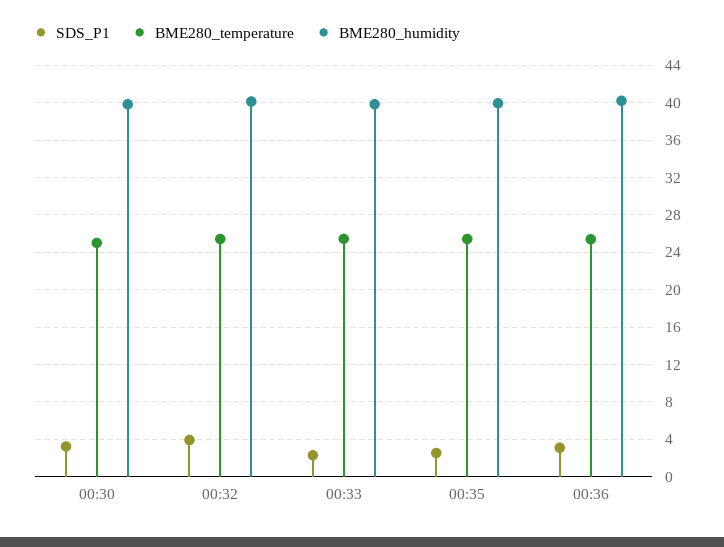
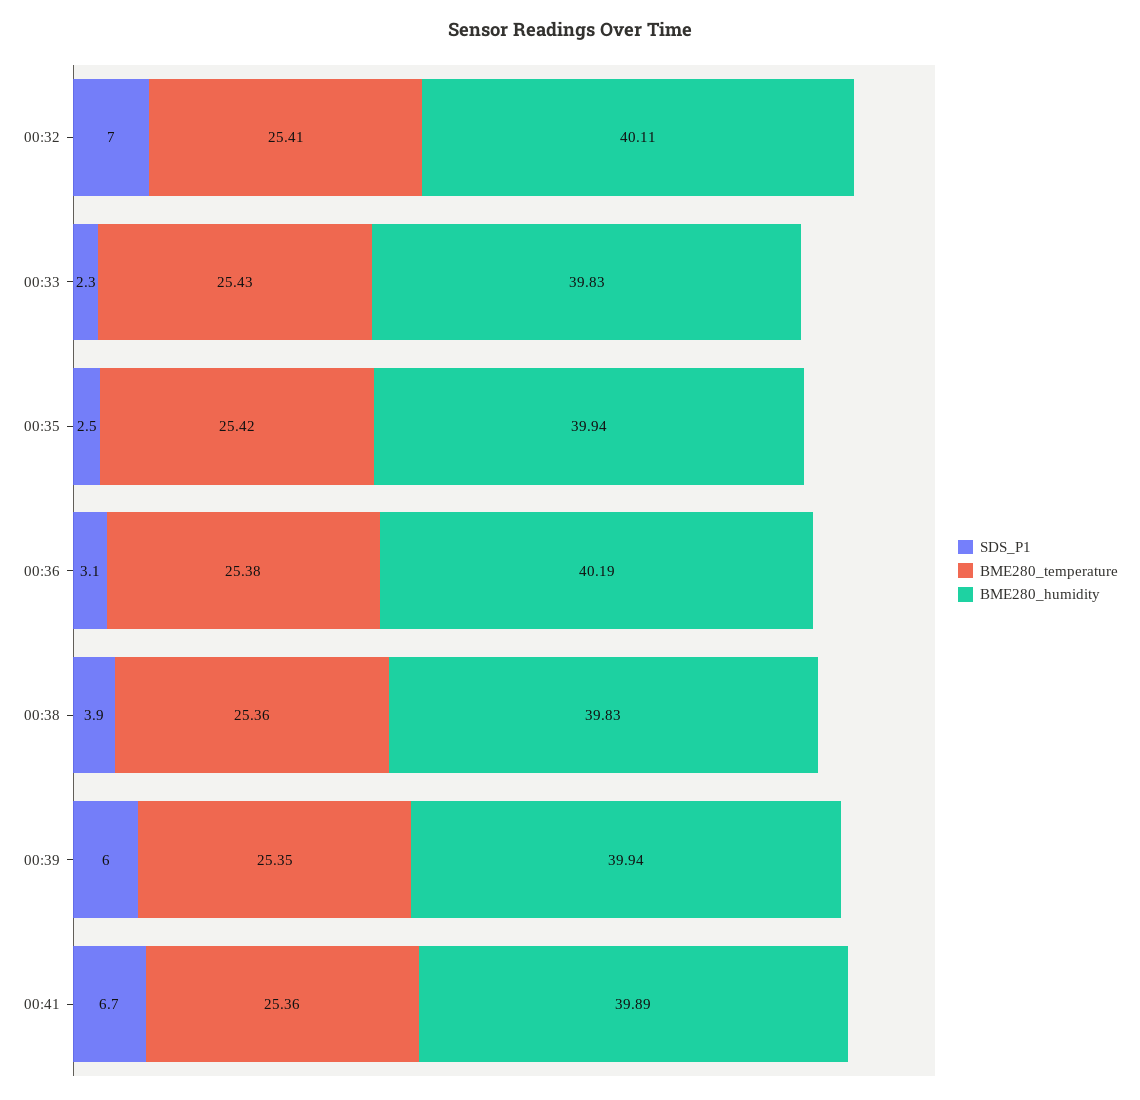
SDS_P1, 00:30: 3 -> none
BME280_temperature, 00:30: 25 -> none
BME280_humidity, 00:30: 40 -> none
SDS_P1, 00:32: 4 -> 7
SDS_P1, 00:38: none -> 3.9
BME280_temperature, 00:38: none -> 25.36
BME280_humidity, 00:38: none -> 39.83
SDS_P1, 00:39: none -> 6
BME280_temperature, 00:39: none -> 25.35
BME280_humidity, 00:39: none -> 39.94
SDS_P1, 00:41: none -> 6.7
BME280_temperature, 00:41: none -> 25.36
BME280_humidity, 00:41: none -> 39.89

